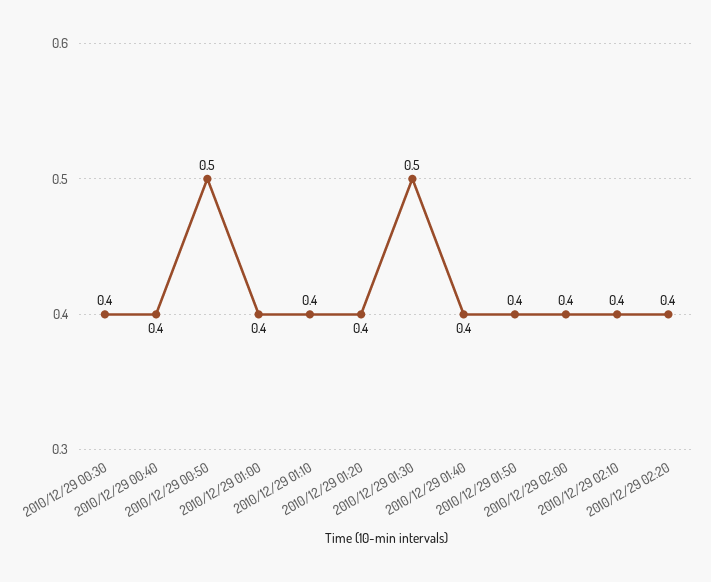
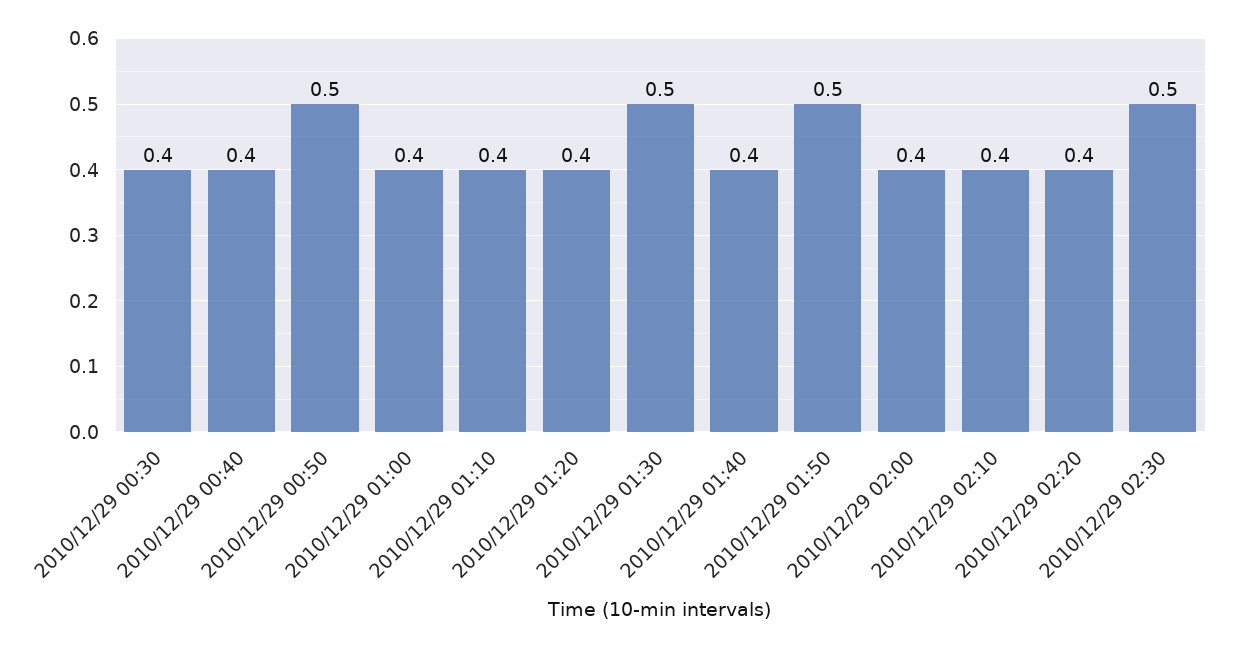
2010/12/29 01:50: 0.4 -> 0.5
2010/12/29 02:30: none -> 0.5

